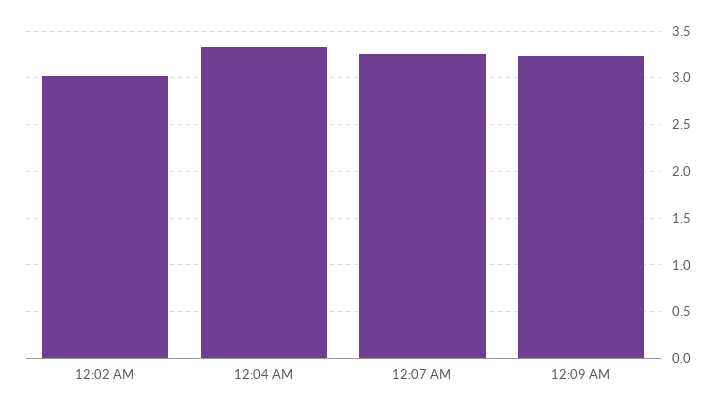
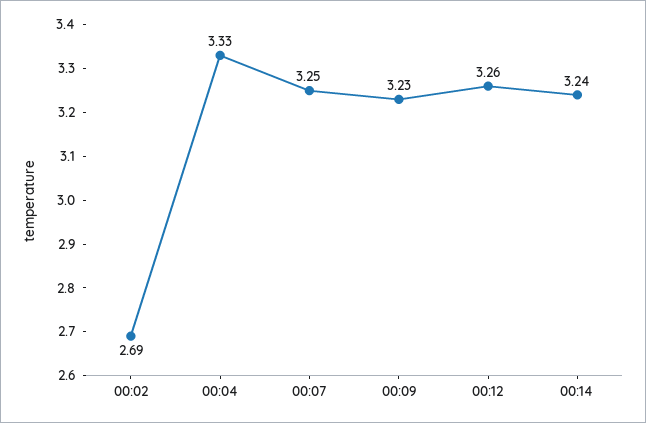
12:02 AM: 3 -> 2.69
00:12: none -> 3.26
00:14: none -> 3.24

